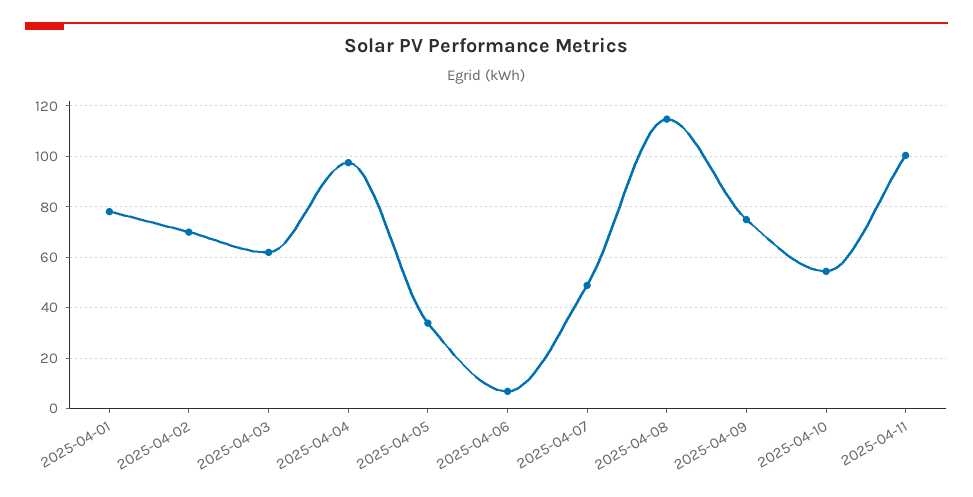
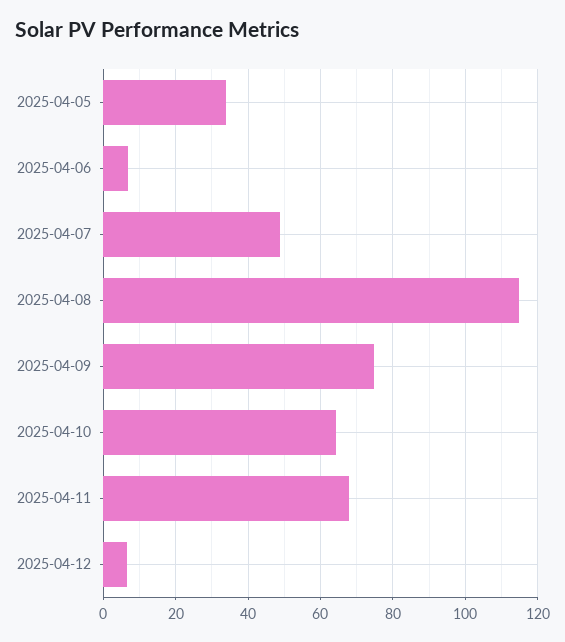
2025-04-01: 77.5 -> none
2025-04-02: 70 -> none
2025-04-03: 62.5 -> none
2025-04-04: 97.5 -> none
2025-04-10: 55 -> 64
2025-04-11: 100 -> 68
2025-04-12: none -> 6

